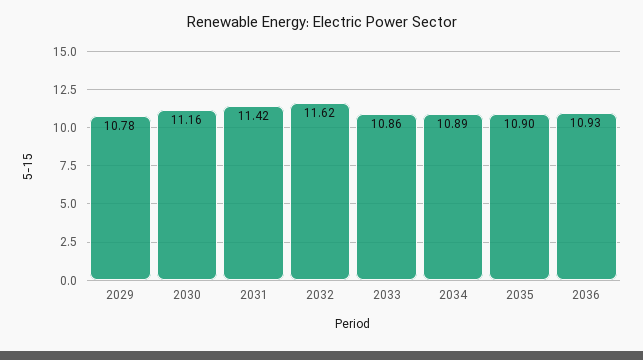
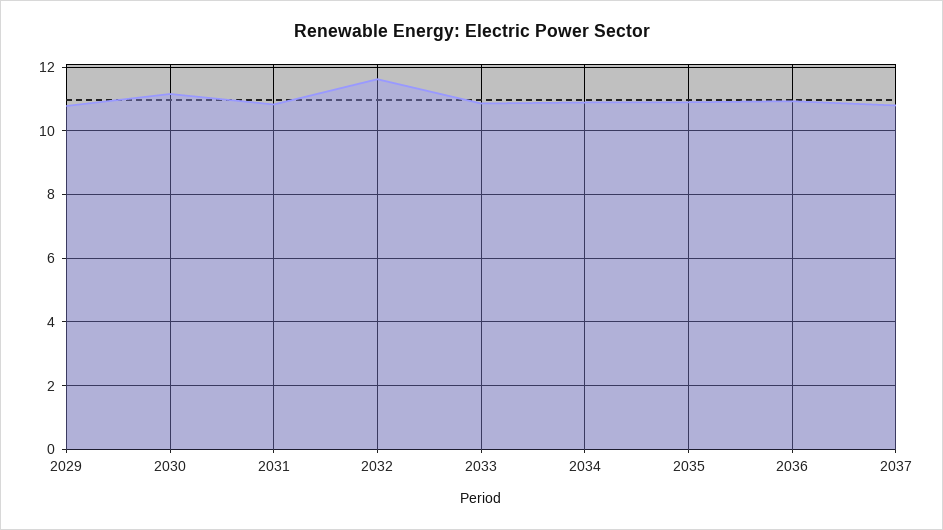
2031: 11.42 -> 10.8
2037: none -> 10.8

